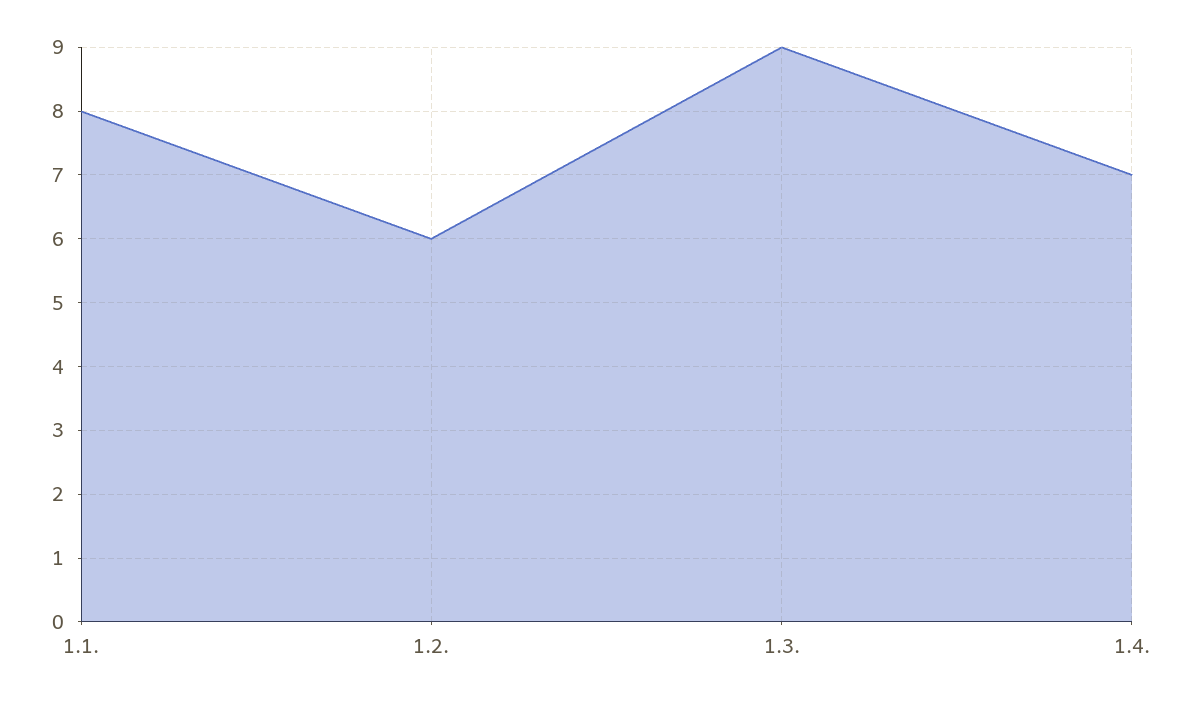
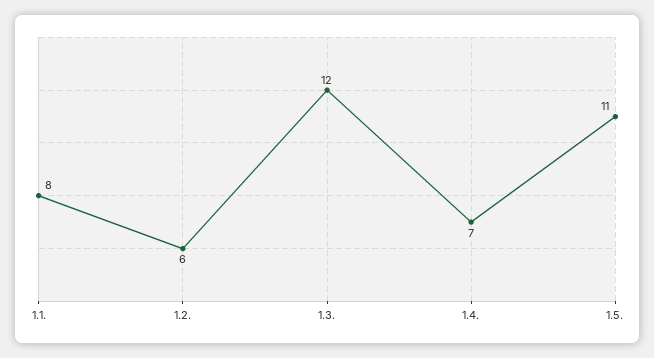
1.3.: 9 -> 12
1.5.: none -> 11

